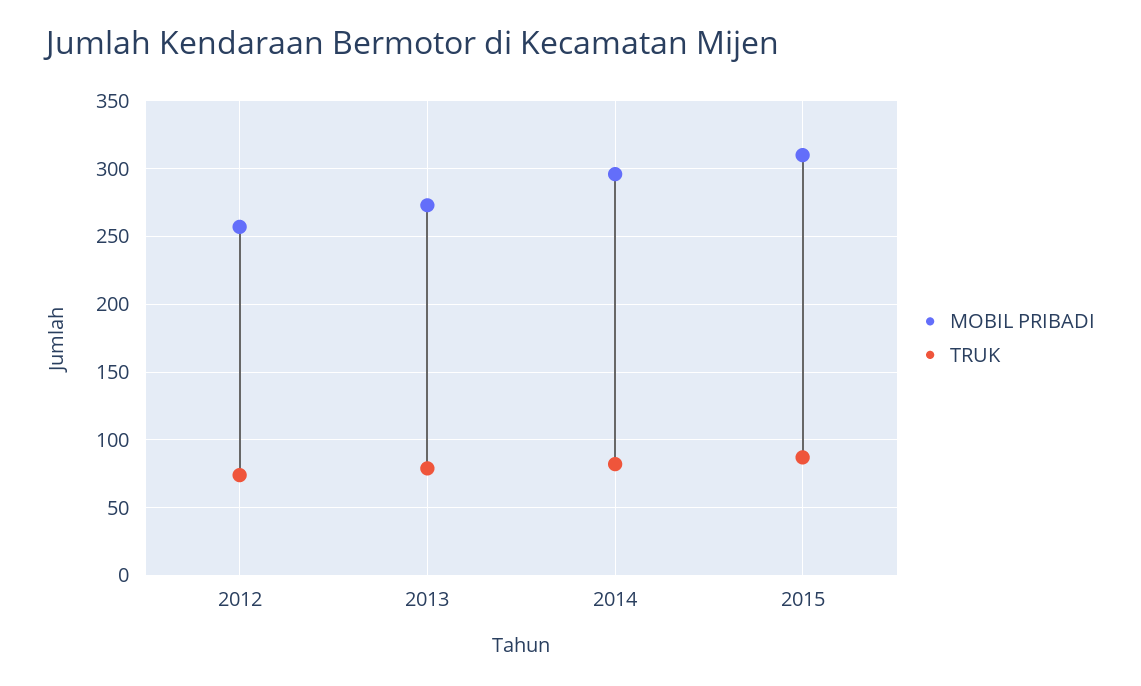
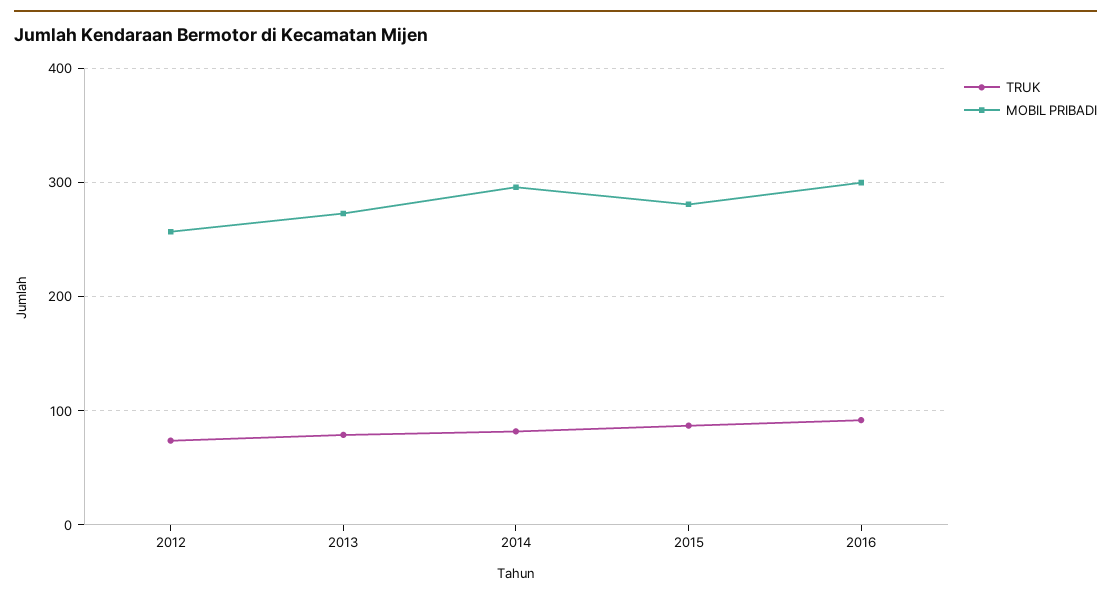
MOBIL PRIBADI, 2015: 310 -> 280
TRUK, 2016: none -> 90
MOBIL PRIBADI, 2016: none -> 300

